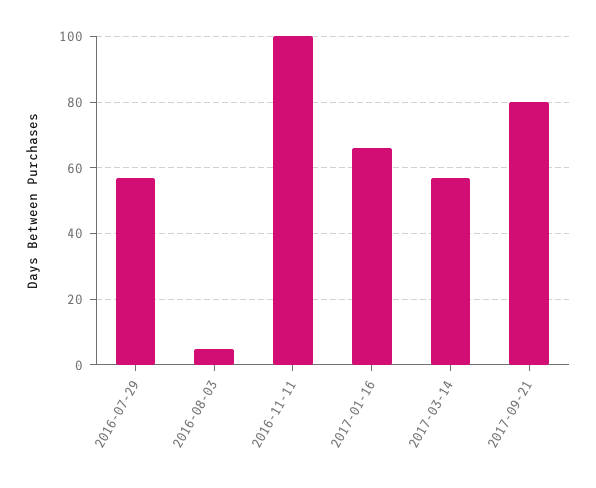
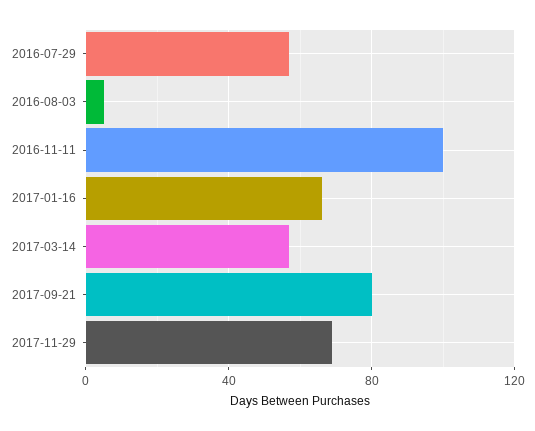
2017-11-29: none -> 70

